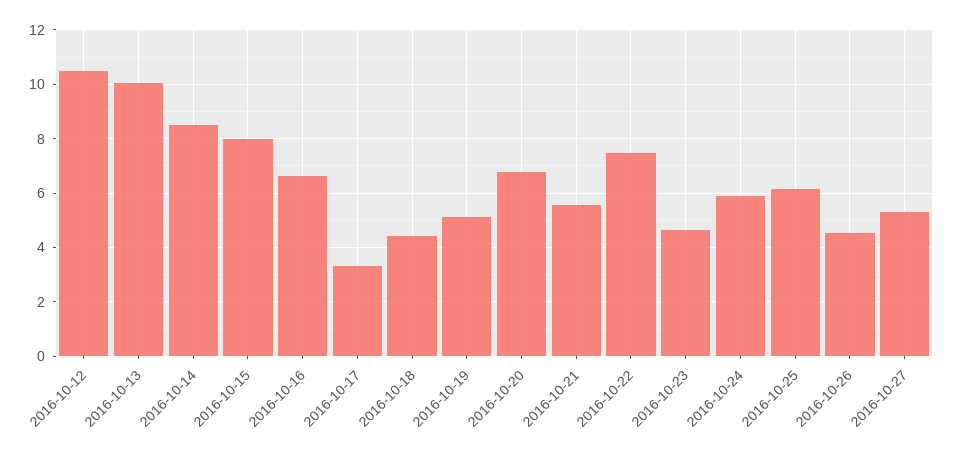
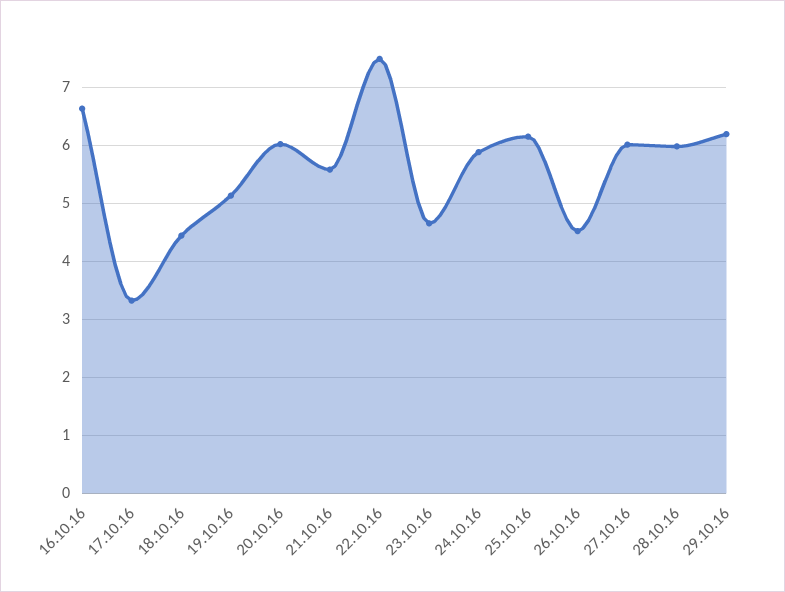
2016-10-12: 10.5 -> none
2016-10-13: 10 -> none
2016-10-14: 8.5 -> none
2016-10-15: 8 -> none
2016-10-20: 6.75 -> 6
2016-10-27: 5.25 -> 6
28.10.16: none -> 6
29.10.16: none -> 6.2

